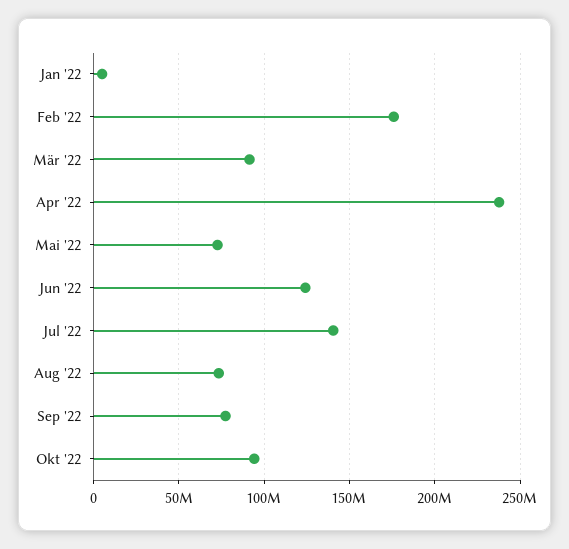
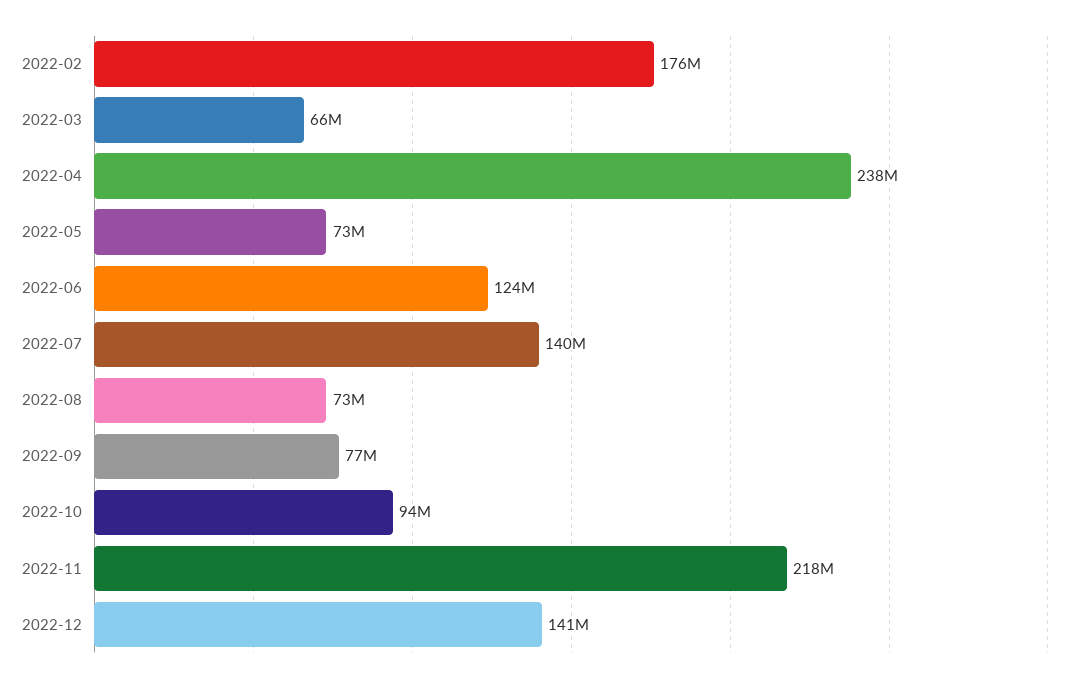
Jan '22: 5000000 -> none
Mär '22: 90000000 -> 66000000
2022-11: none -> 218000000
2022-12: none -> 141000000

